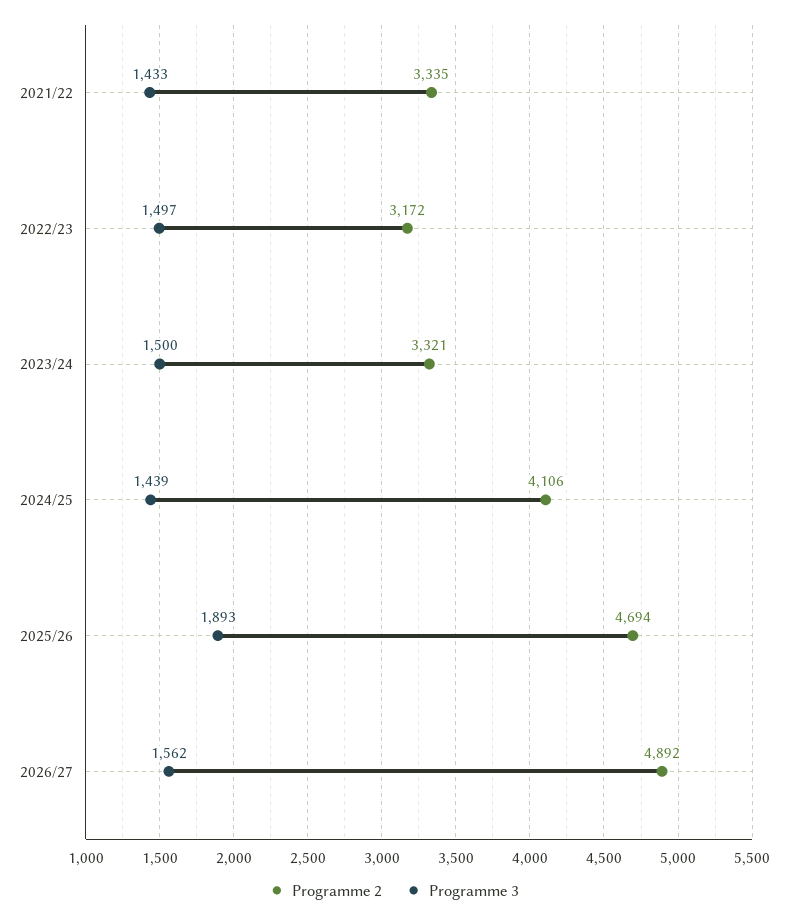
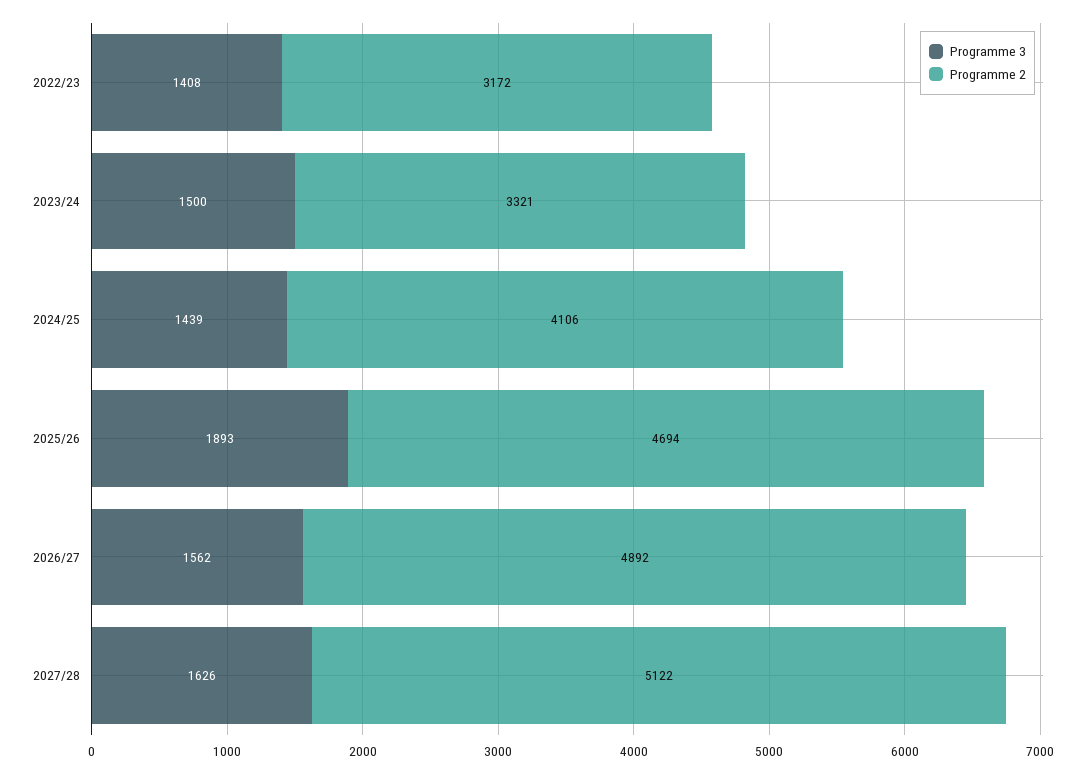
Programme 2, 2021/22: 3335 -> none
Programme 3, 2021/22: 1433 -> none
Programme 3, 2022/23: 1497 -> 1408
Programme 3, 2027/28: none -> 1626
Programme 2, 2027/28: none -> 5122

